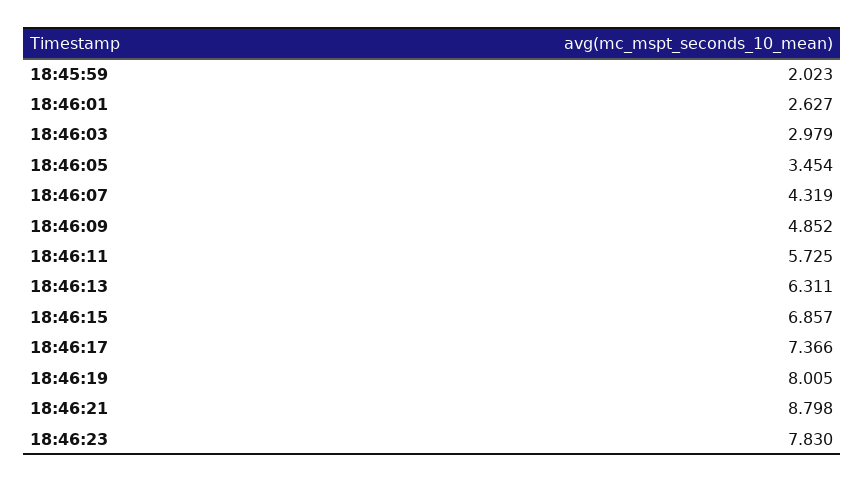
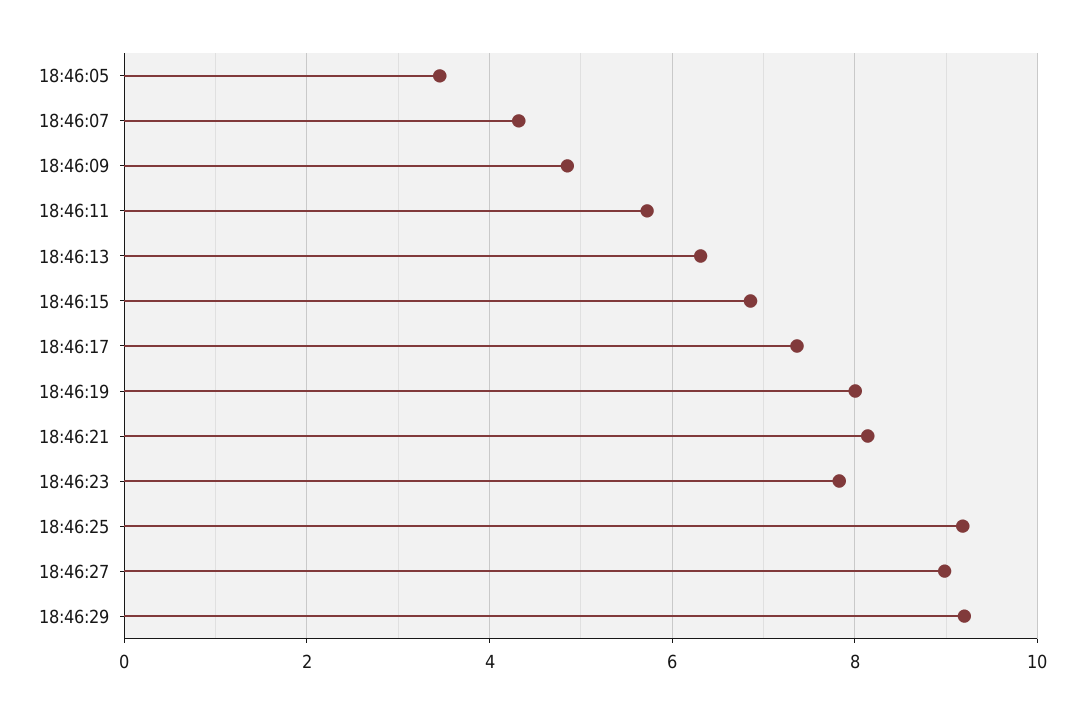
18:45:59: 2.023 -> none
18:46:01: 2.627 -> none
18:46:03: 2.979 -> none
18:46:21: 8.798 -> 8.2
18:46:25: none -> 9.2
18:46:27: none -> 9
18:46:29: none -> 9.2

